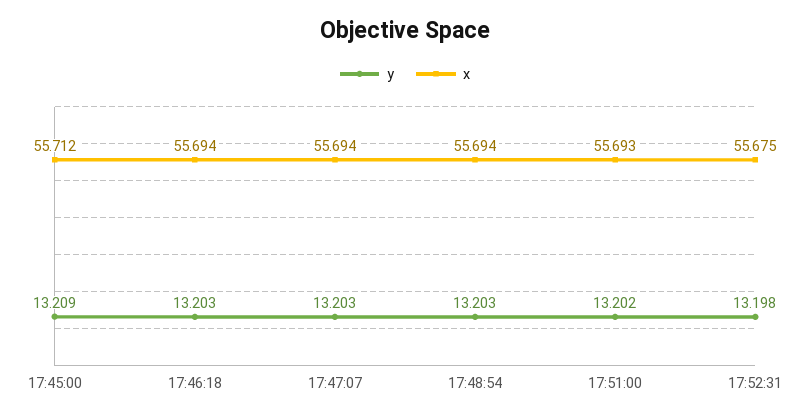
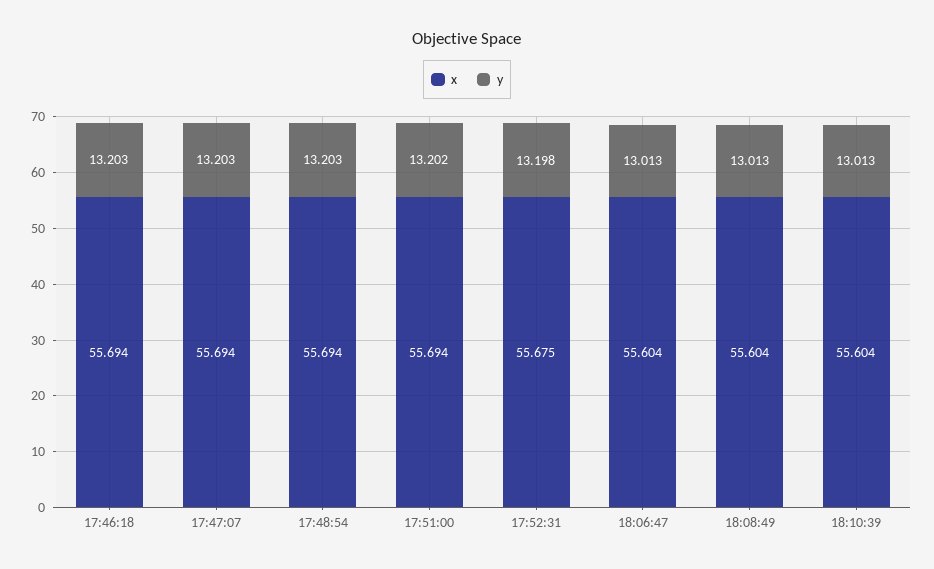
y, 17:45:00: 13.209 -> none
x, 17:45:00: 55.712 -> none
x, 17:51:00: 55.693 -> 55.694
x, 18:06:47: none -> 55.604
y, 18:06:47: none -> 13.013
x, 18:08:49: none -> 55.604
y, 18:08:49: none -> 13.013
x, 18:10:39: none -> 55.604
y, 18:10:39: none -> 13.013

